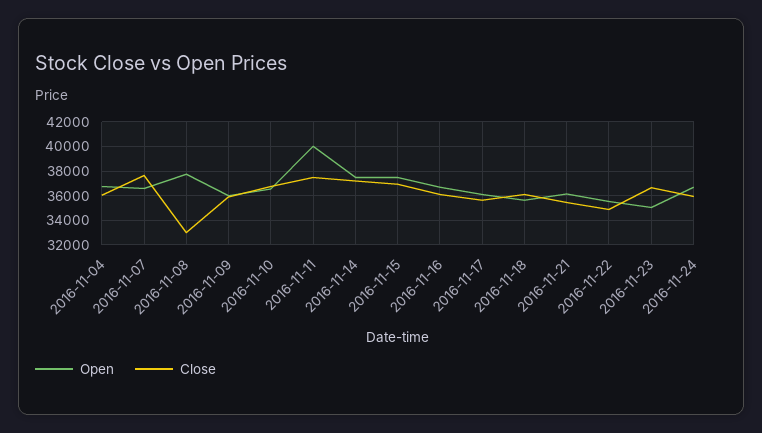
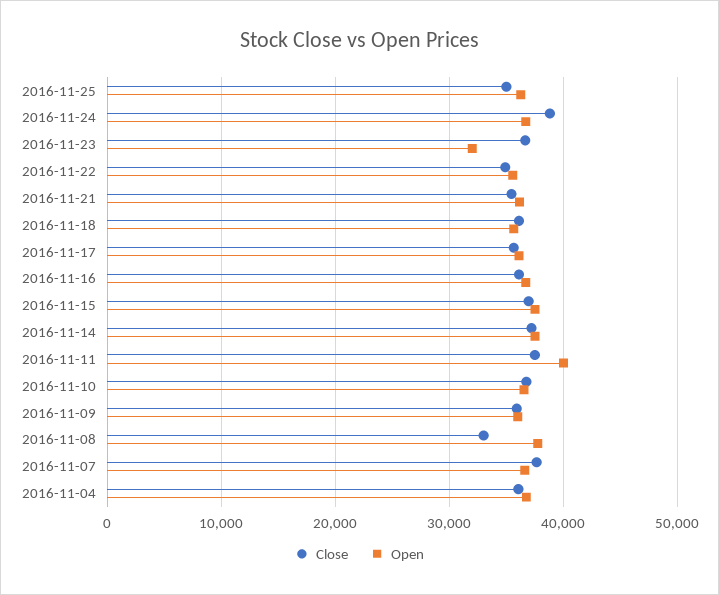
Open, 2016-11-23: 35000 -> 32000
Close, 2016-11-24: 36000 -> 39000
Close, 2016-11-25: none -> 35000
Open, 2016-11-25: none -> 36000

